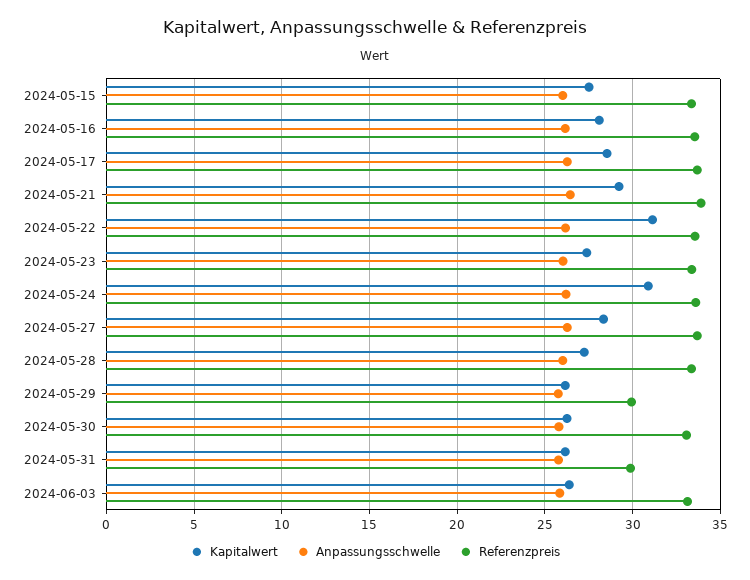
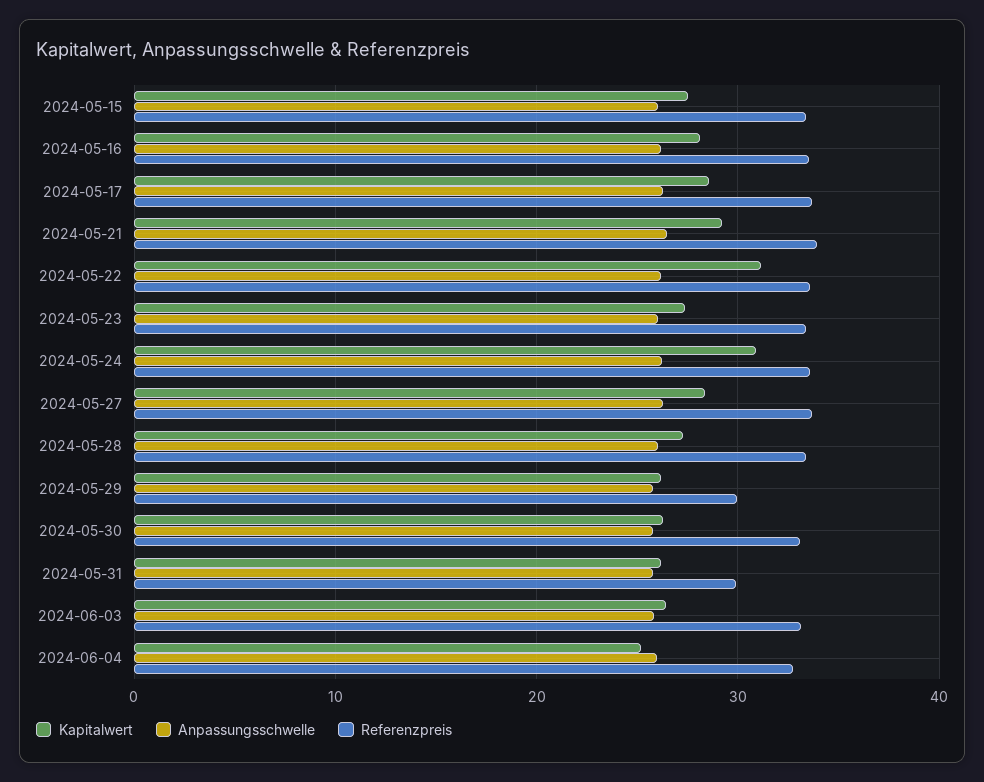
Kapitalwert, 2024-06-04: none -> 25
Anpassungsschwelle, 2024-06-04: none -> 26
Referenzpreis, 2024-06-04: none -> 33

